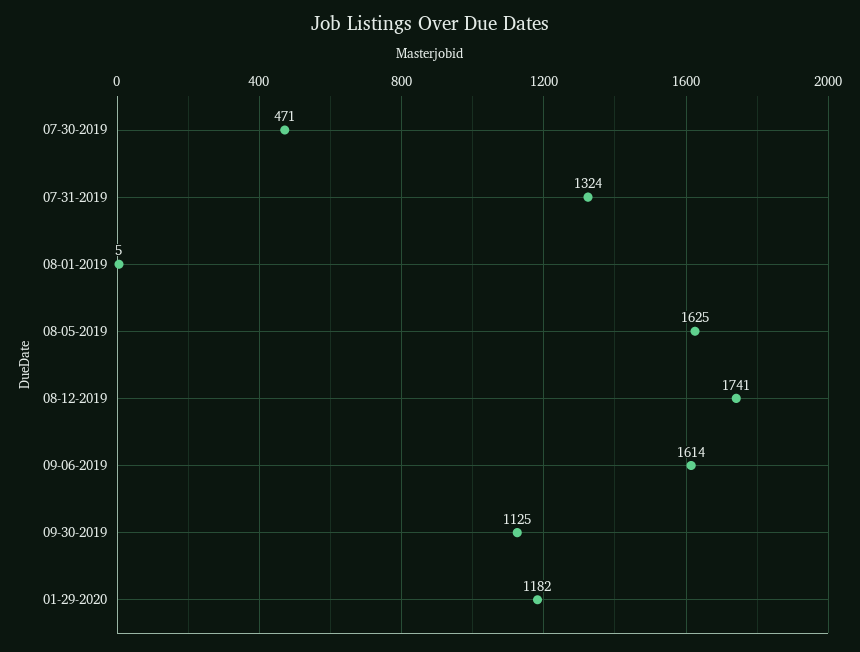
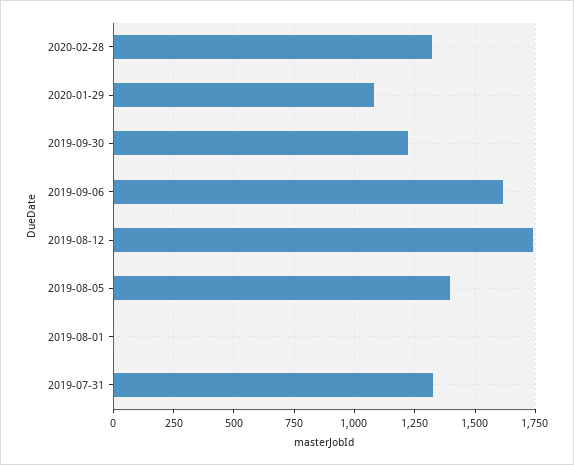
07-30-2019: 471 -> none
08-05-2019: 1625 -> 1400
09-30-2019: 1125 -> 1225
01-29-2020: 1182 -> 1075
2020-02-28: none -> 1325

